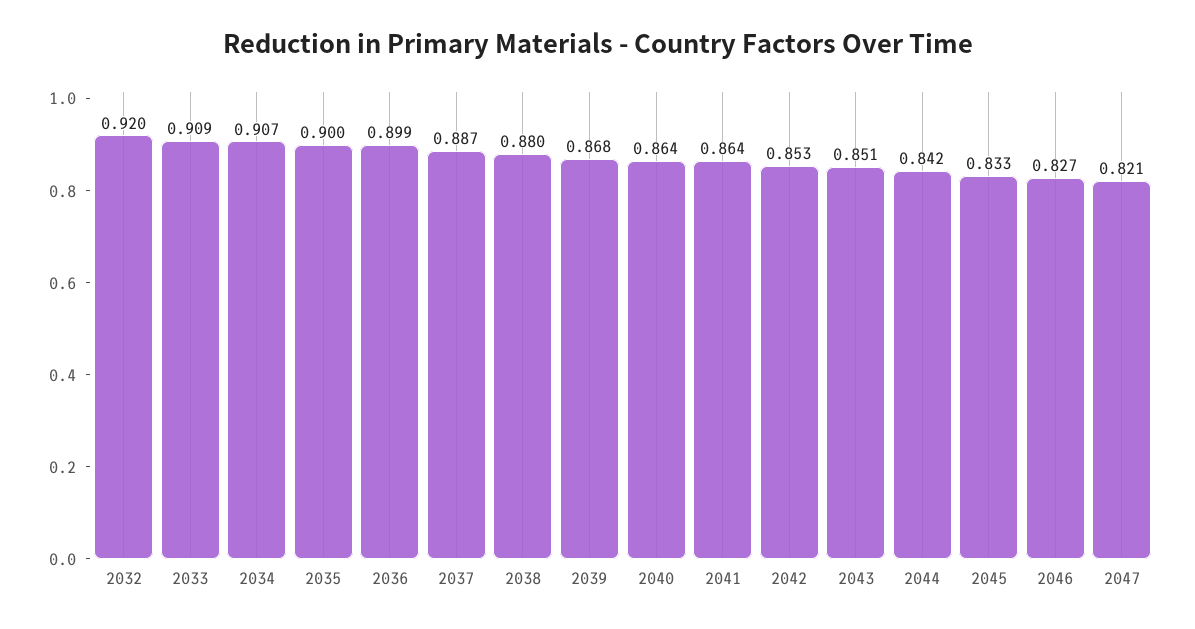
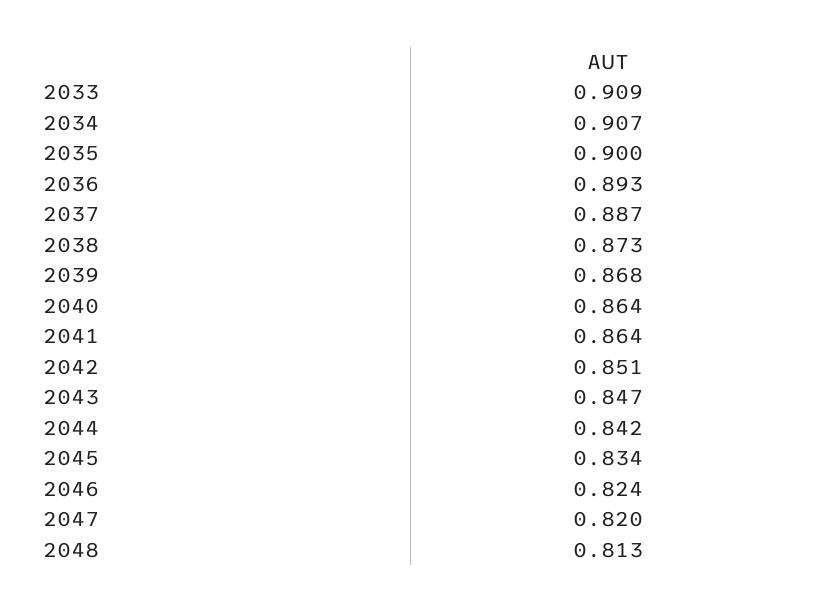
2032: 0.92 -> none
2036: 0.899 -> 0.893
2038: 0.88 -> 0.873
2042: 0.853 -> 0.851
2043: 0.851 -> 0.847
2045: 0.833 -> 0.834
2046: 0.827 -> 0.824
2047: 0.821 -> 0.82
2048: none -> 0.813

